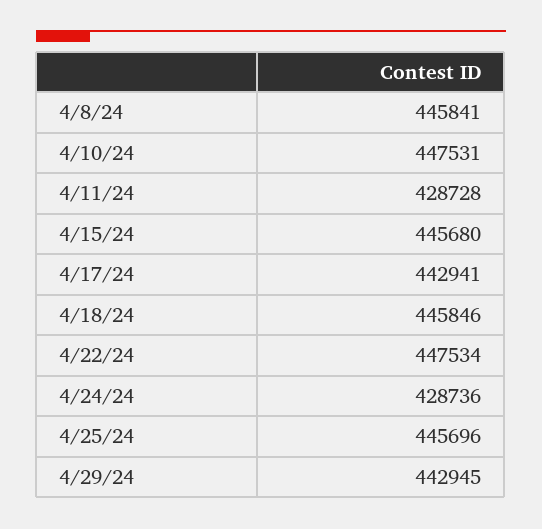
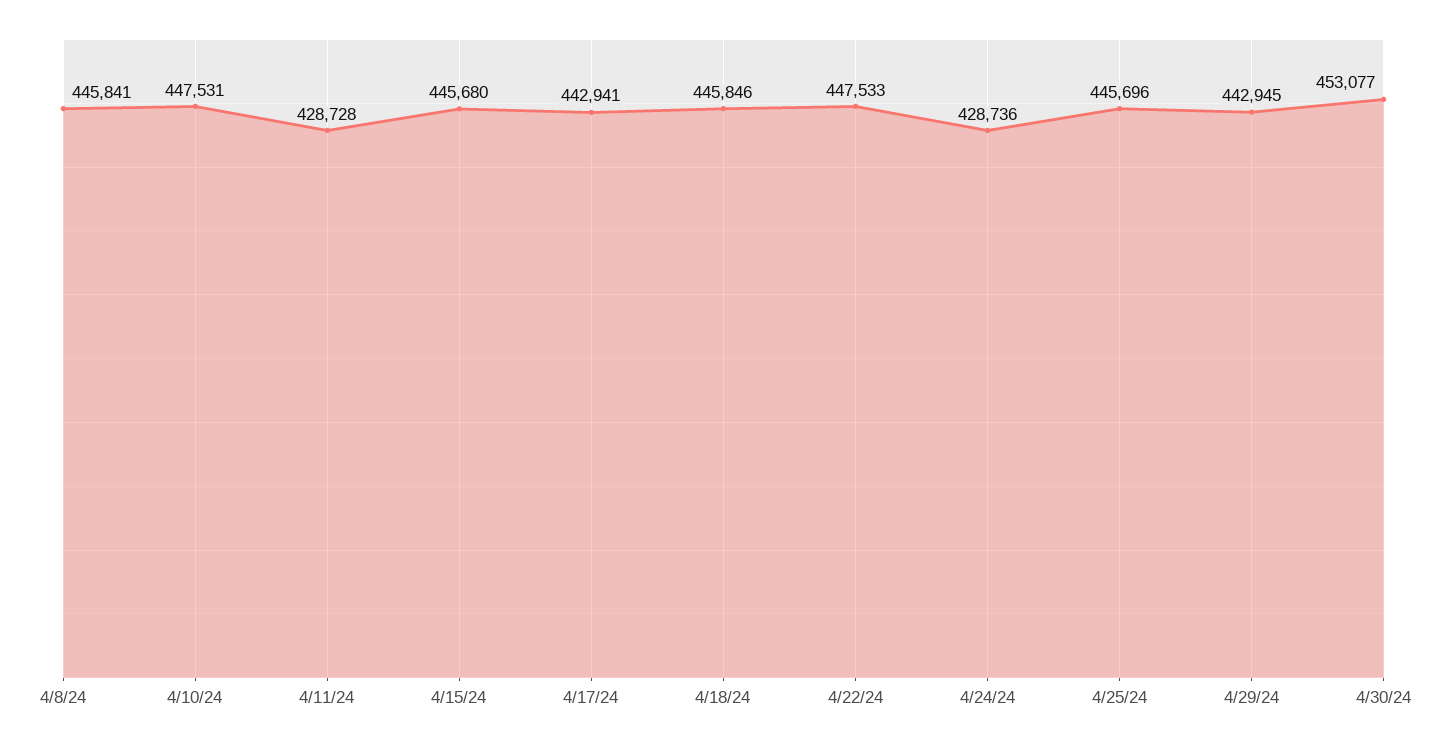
4/22/24: 447534 -> 447533
4/30/24: none -> 453077

